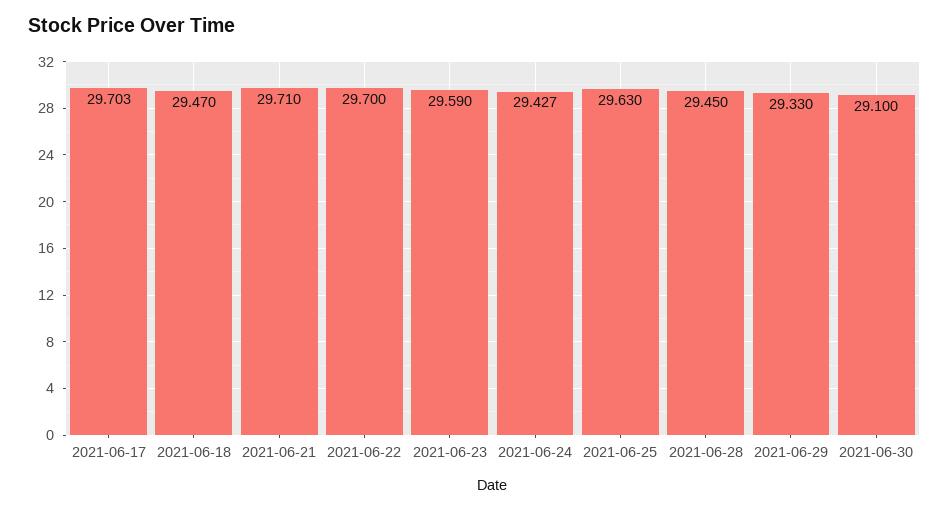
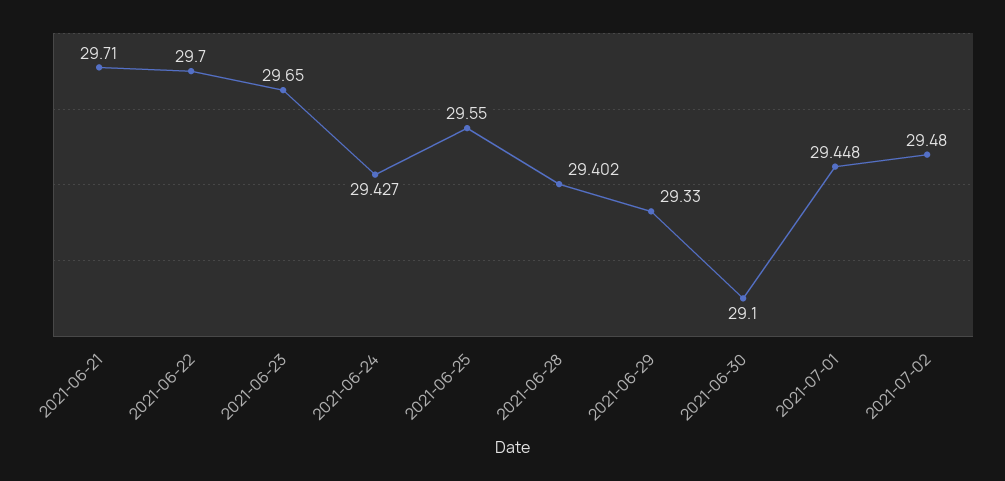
2021-06-17: 29.703 -> none
2021-06-18: 29.47 -> none
2021-06-23: 29.59 -> 29.65
2021-06-25: 29.63 -> 29.55
2021-06-28: 29.45 -> 29.402
2021-07-01: none -> 29.448
2021-07-02: none -> 29.48

